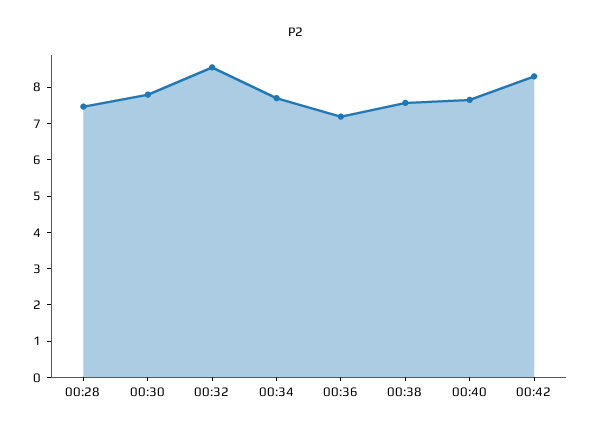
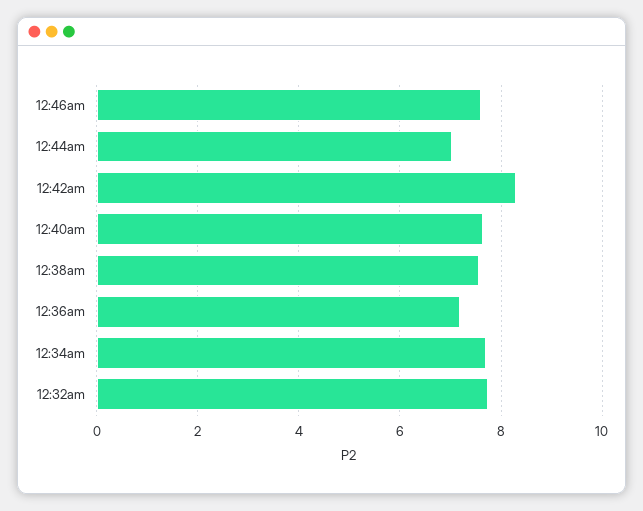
00:28: 7.5 -> none
00:30: 7.75 -> none
00:32: 8.5 -> 7.8
12:46am: none -> 7.6
12:44am: none -> 7

